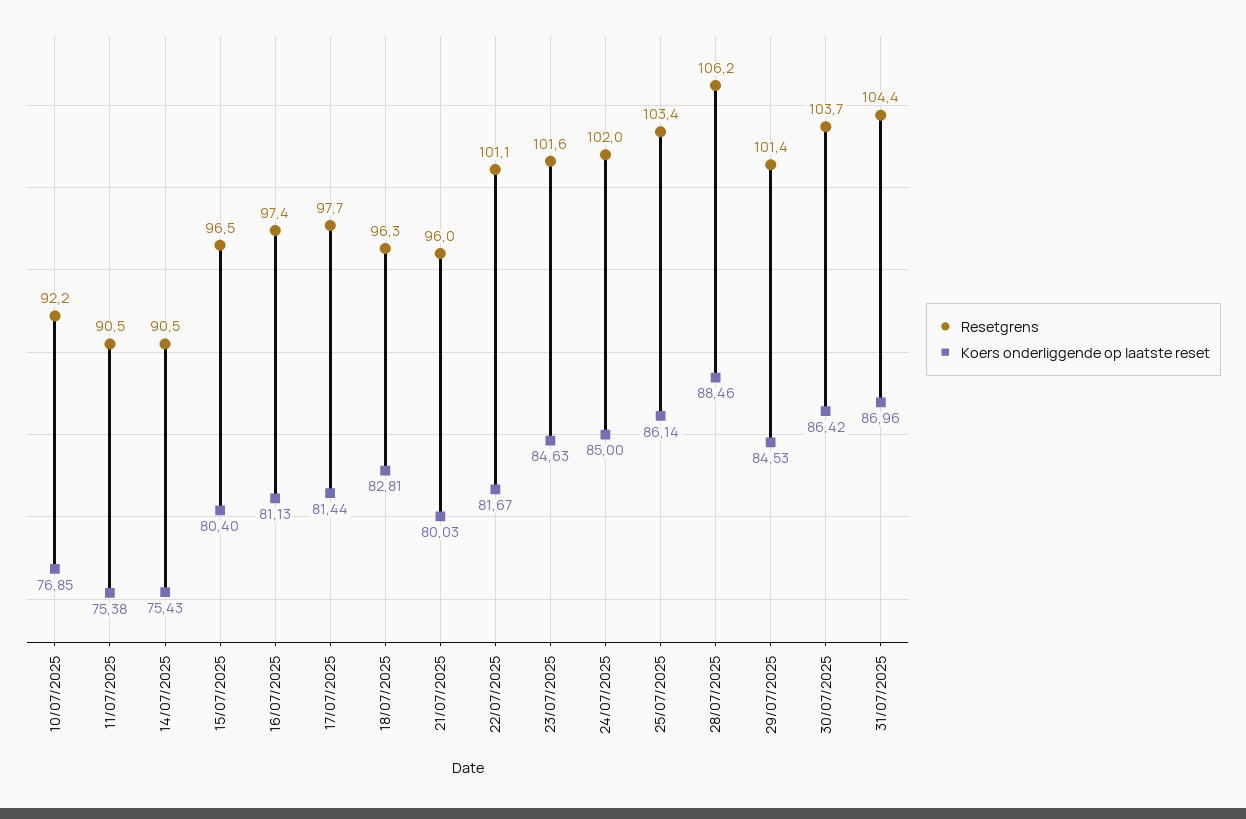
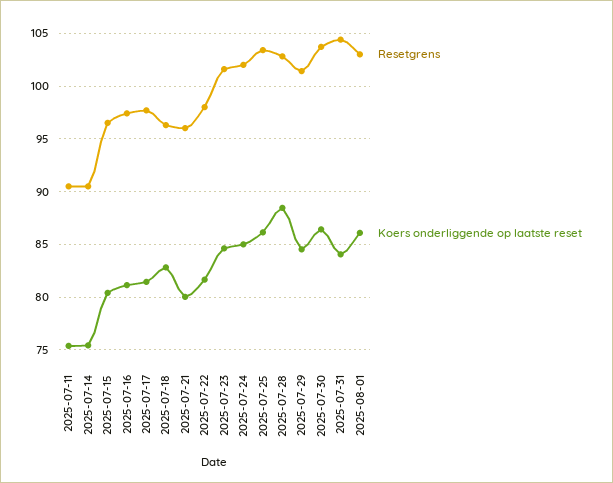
Resetgrens, 10/07/2025: 92.2 -> none
Koers onderliggende op laatste reset, 10/07/2025: 76.85 -> none
Resetgrens, 22/07/2025: 101.1 -> 98
Resetgrens, 28/07/2025: 106.2 -> 103
Koers onderliggende op laatste reset, 31/07/2025: 86.96 -> 84
Resetgrens, 2025-08-01: none -> 103
Koers onderliggende op laatste reset, 2025-08-01: none -> 86

